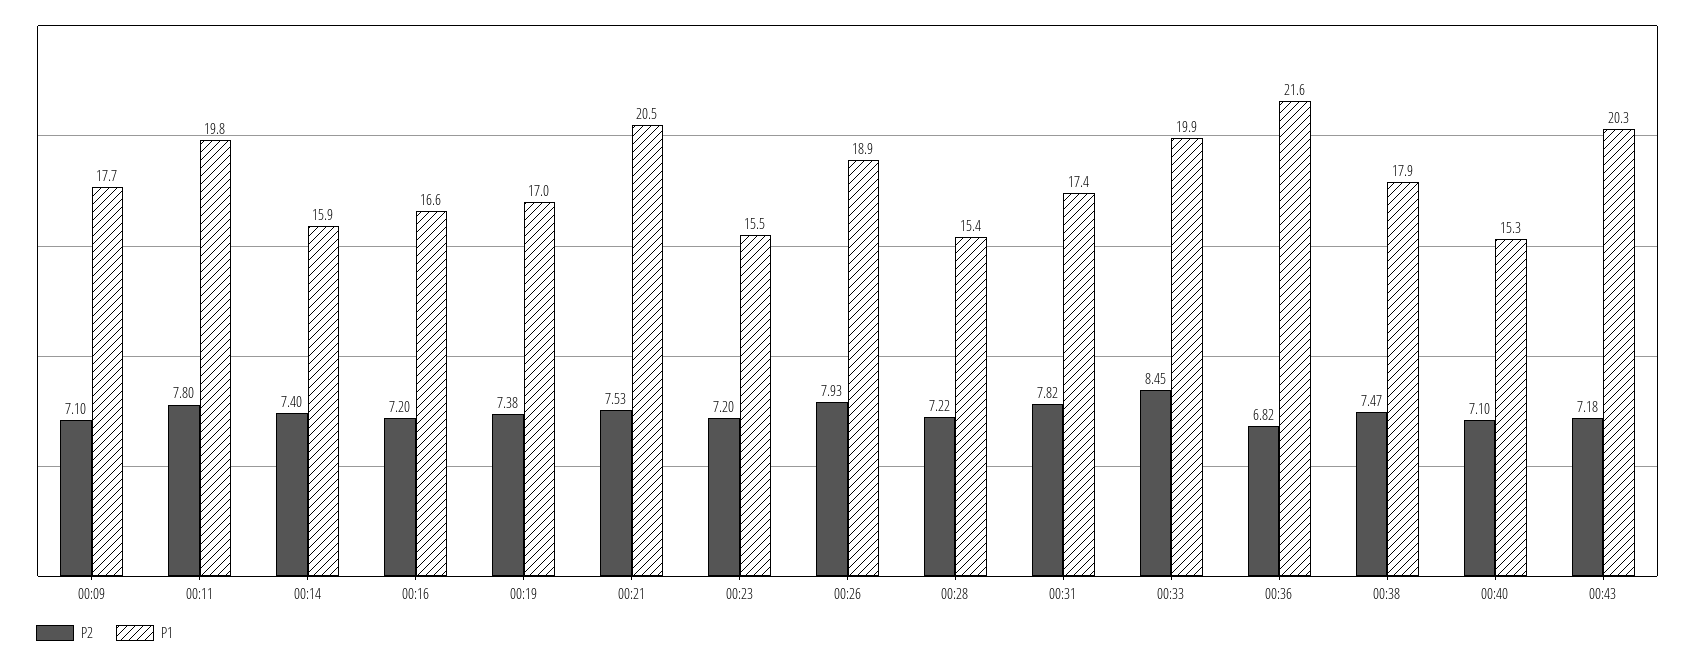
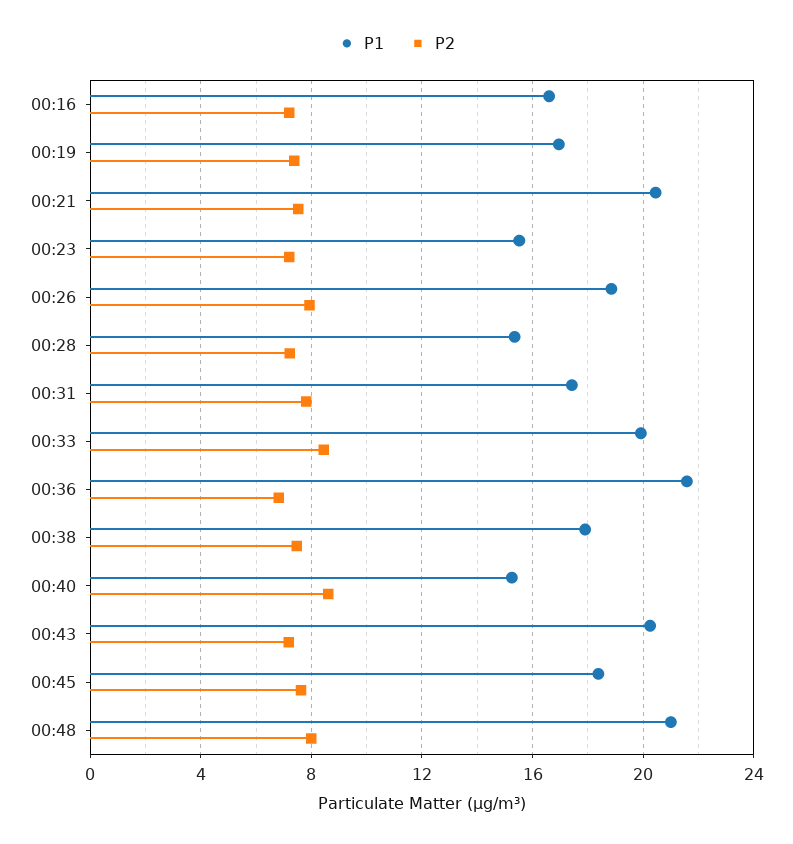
P2, 00:09: 7.1 -> none
P1, 00:09: 17.7 -> none
P2, 00:11: 7.8 -> none
P1, 00:11: 19.8 -> none
P2, 00:14: 7.4 -> none
P1, 00:14: 15.9 -> none
P2, 00:40: 7.1 -> 8.5
P1, 00:45: none -> 18.5
P2, 00:45: none -> 7.5
P1, 00:48: none -> 21
P2, 00:48: none -> 8

